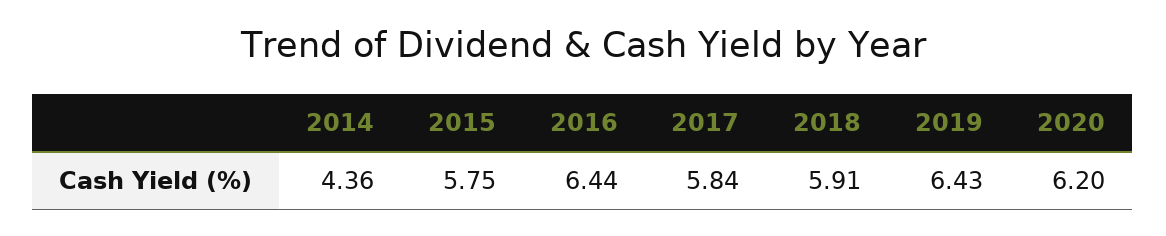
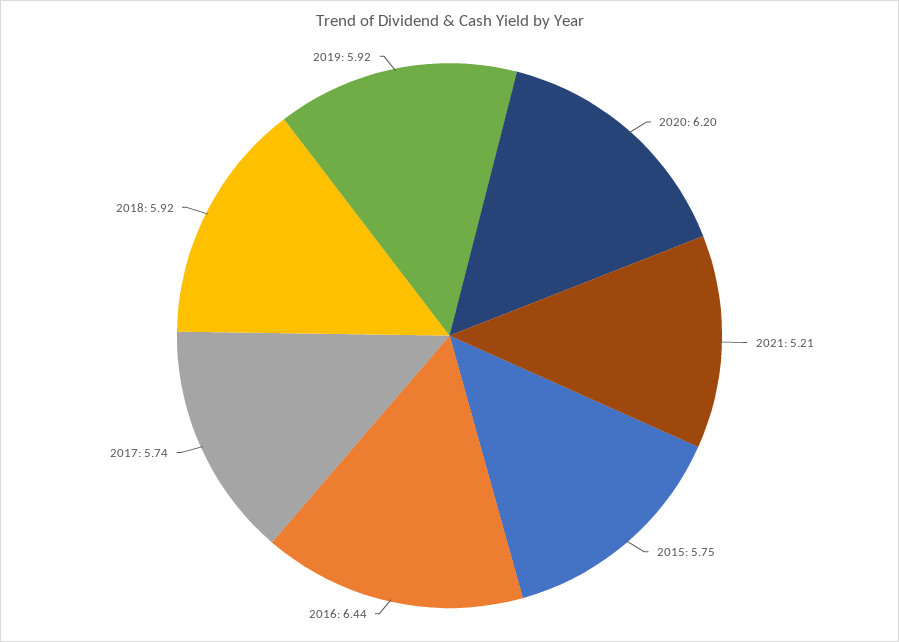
2014: 4.36 -> none
2017: 5.84 -> 5.74
2018: 5.91 -> 5.92
2019: 6.43 -> 5.92
2021: none -> 5.21

